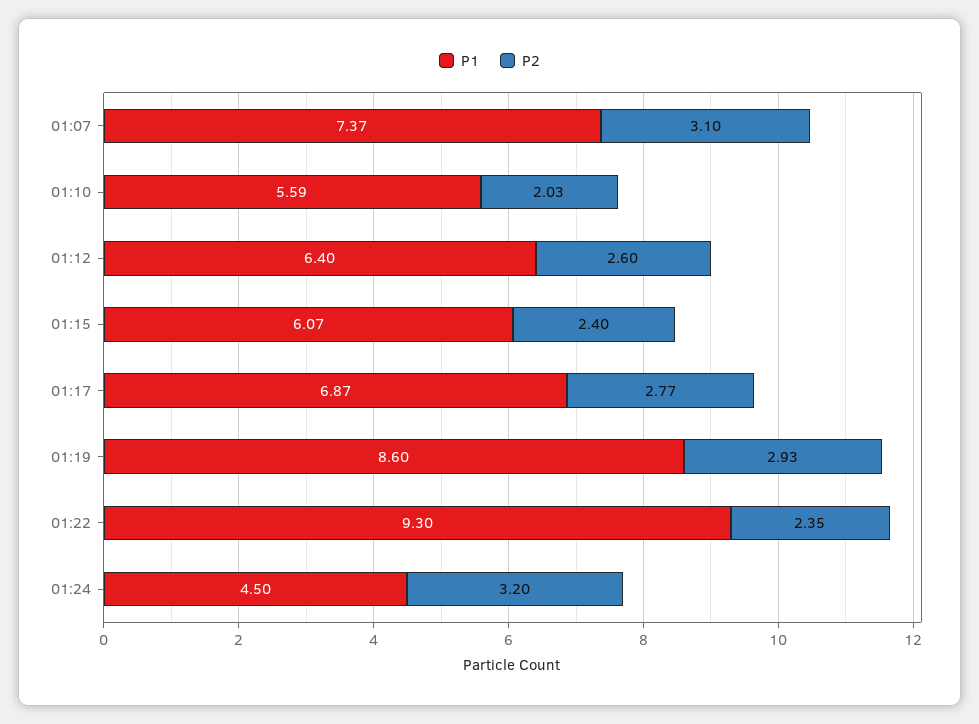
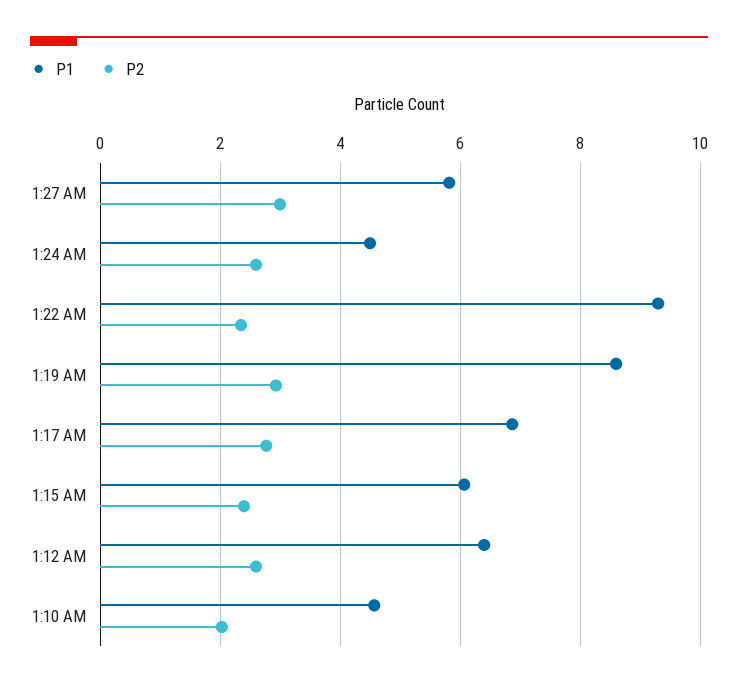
P1, 01:07: 7.37 -> none
P2, 01:07: 3.1 -> none
P1, 01:10: 5.59 -> 4.6
P2, 01:24: 3.2 -> 2.6
P1, 1:27 AM: none -> 5.8
P2, 1:27 AM: none -> 3

